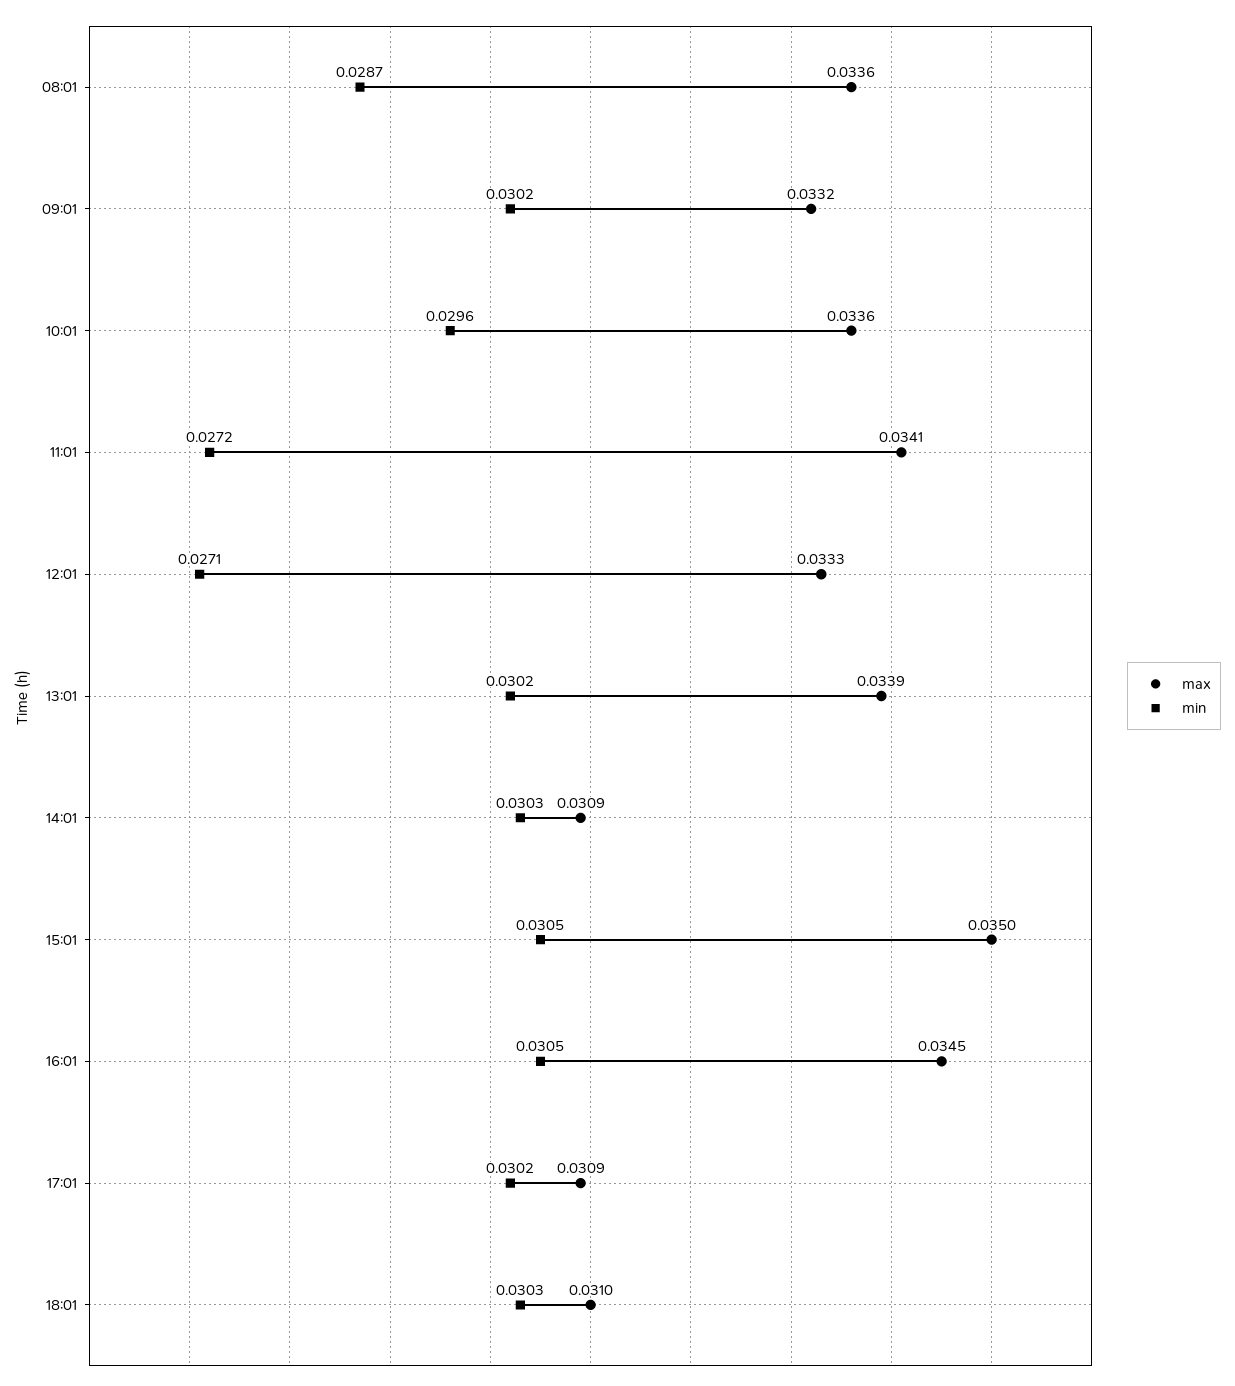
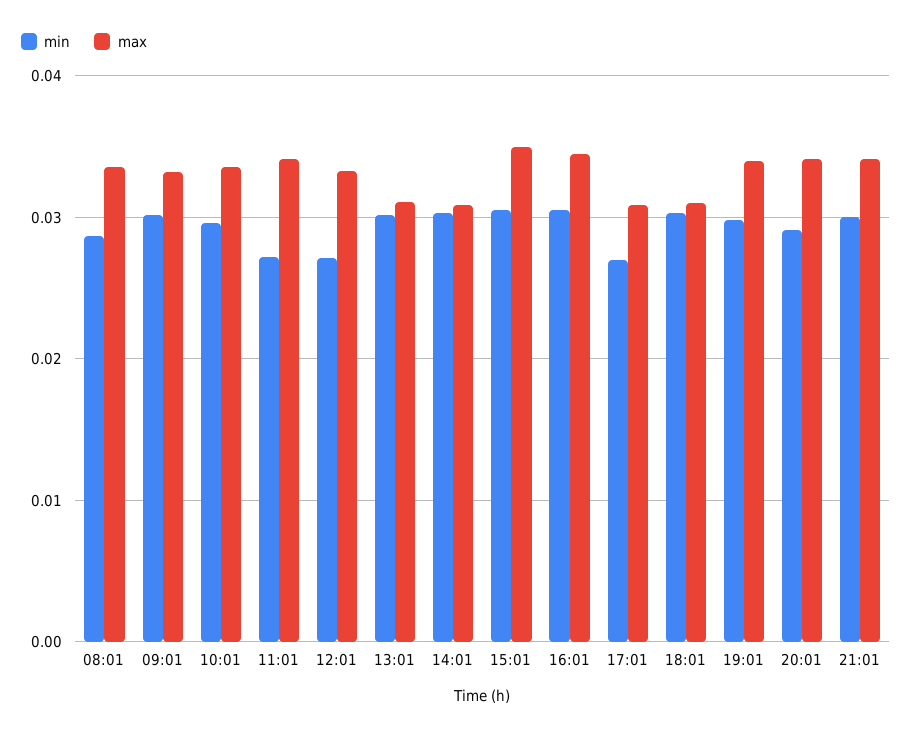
max, 13:01: 0.0339 -> 0.031
min, 17:01: 0.0302 -> 0.027
min, 19:01: none -> 0.03
max, 19:01: none -> 0.034
min, 20:01: none -> 0.029
max, 20:01: none -> 0.034
min, 21:01: none -> 0.03
max, 21:01: none -> 0.034

